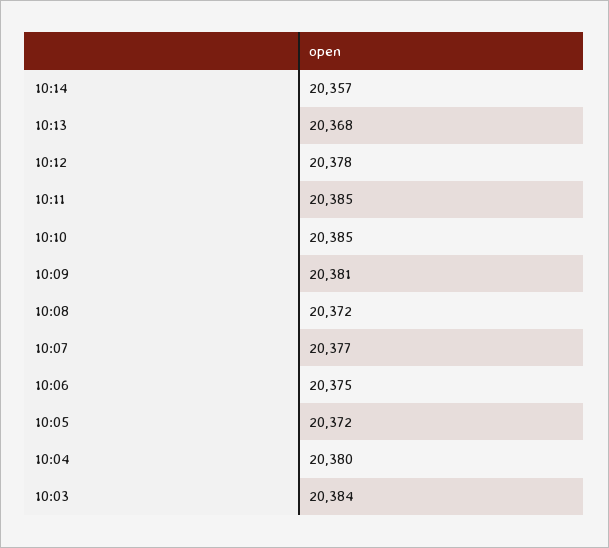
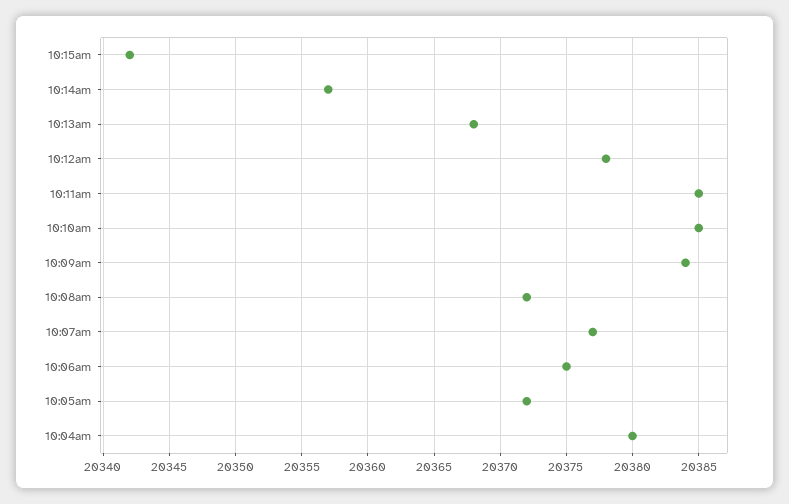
10:09: 20381 -> 20384
10:03: 20384 -> none
10:15am: none -> 20342

